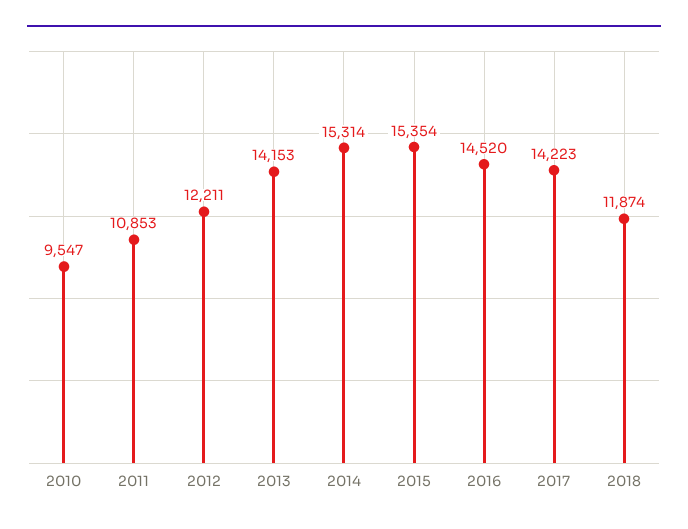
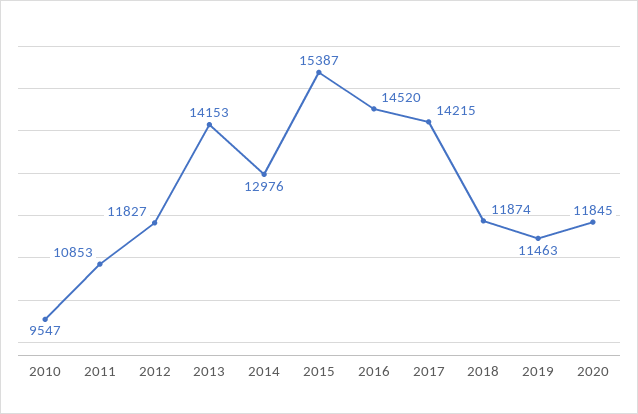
2012: 12211 -> 11827
2014: 15314 -> 12976
2015: 15354 -> 15387
2017: 14223 -> 14215
2019: none -> 11463
2020: none -> 11845

